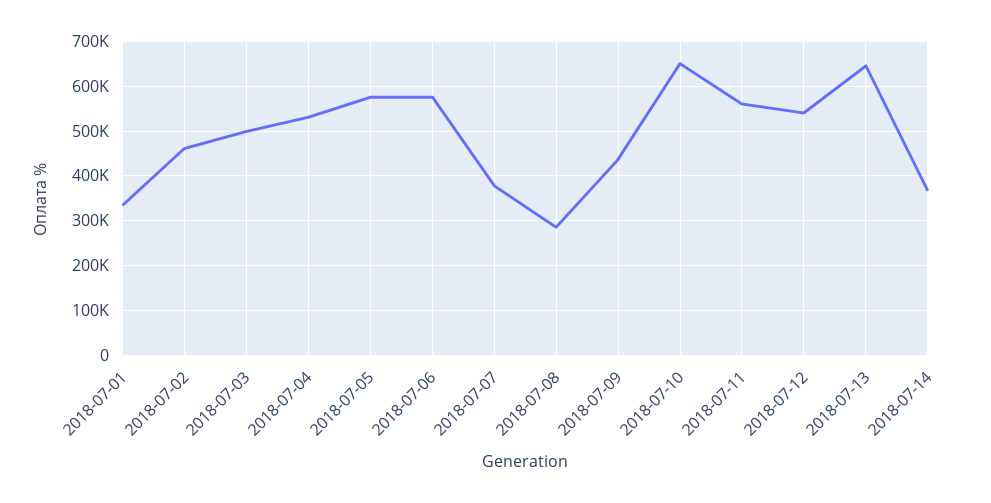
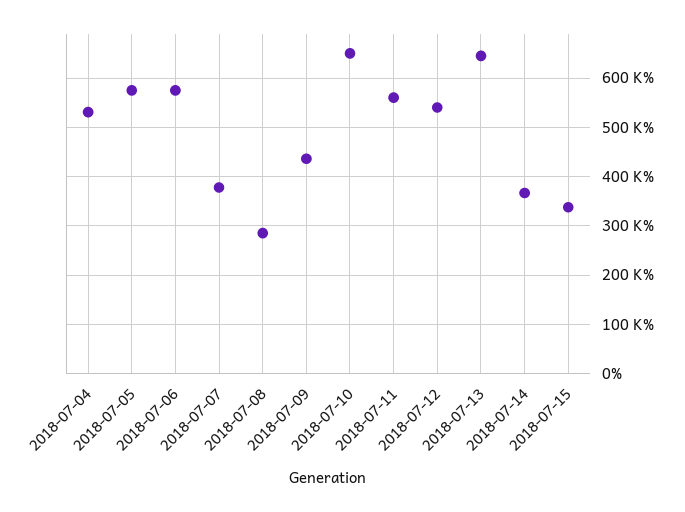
2018-07-01: 340000 -> none
2018-07-02: 460000 -> none
2018-07-03: 500000 -> none
2018-07-15: none -> 340000

